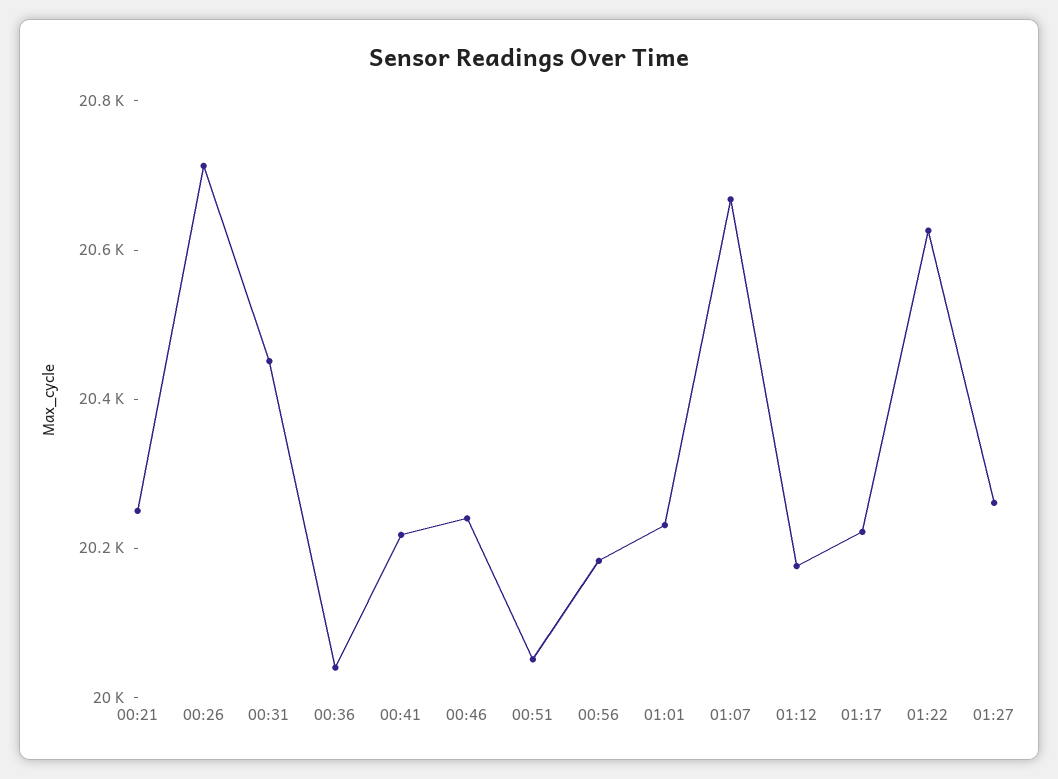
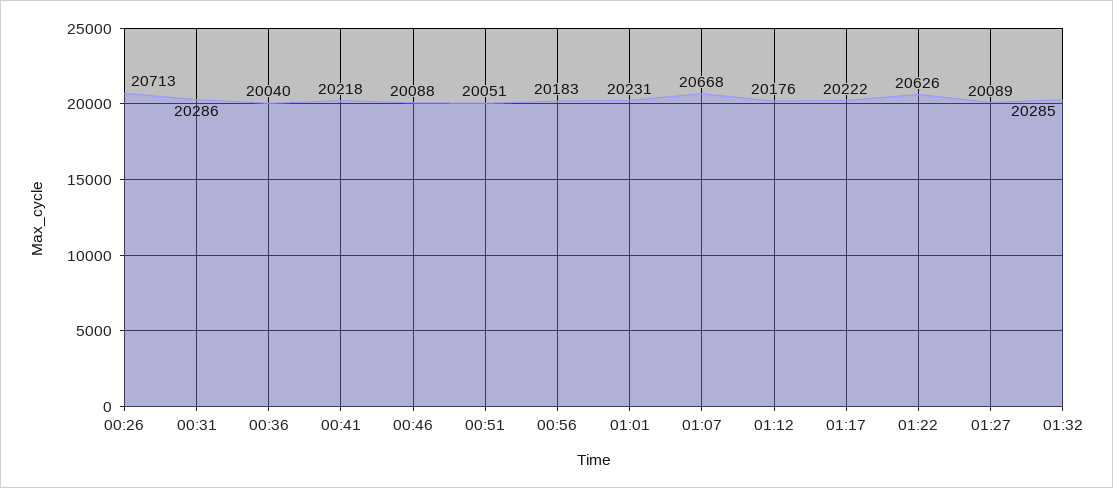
00:21: 20250 -> none
00:31: 20450 -> 20286
00:46: 20250 -> 20088
01:27: 20250 -> 20089
01:32: none -> 20285

